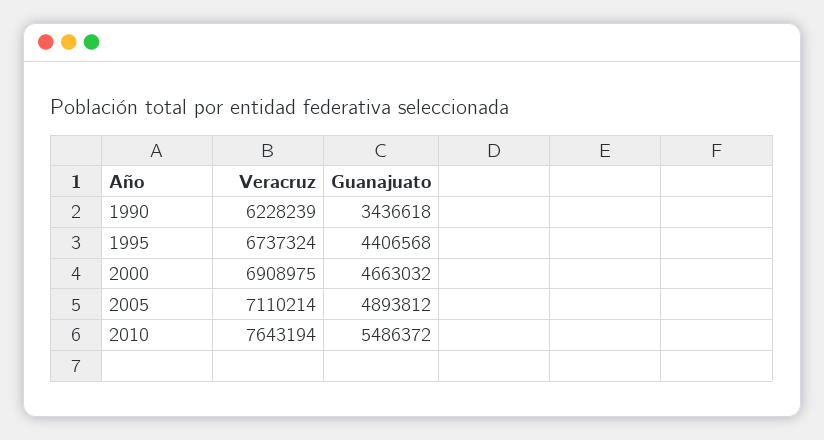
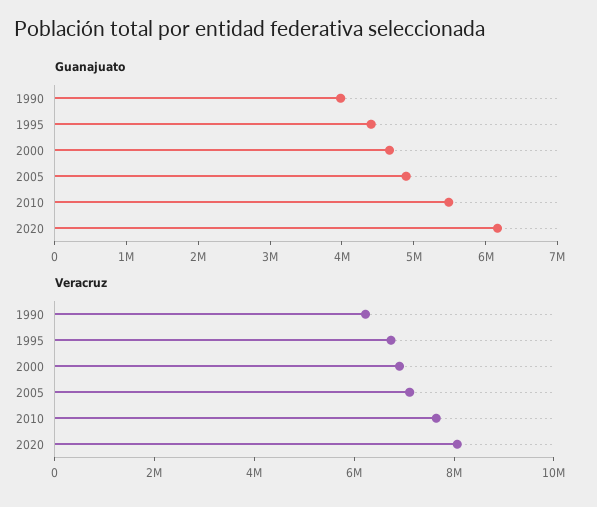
Guanajuato, 1990: 3436618 -> 4000000
Guanajuato, 2020: none -> 6200000
Veracruz, 2020: none -> 8000000

